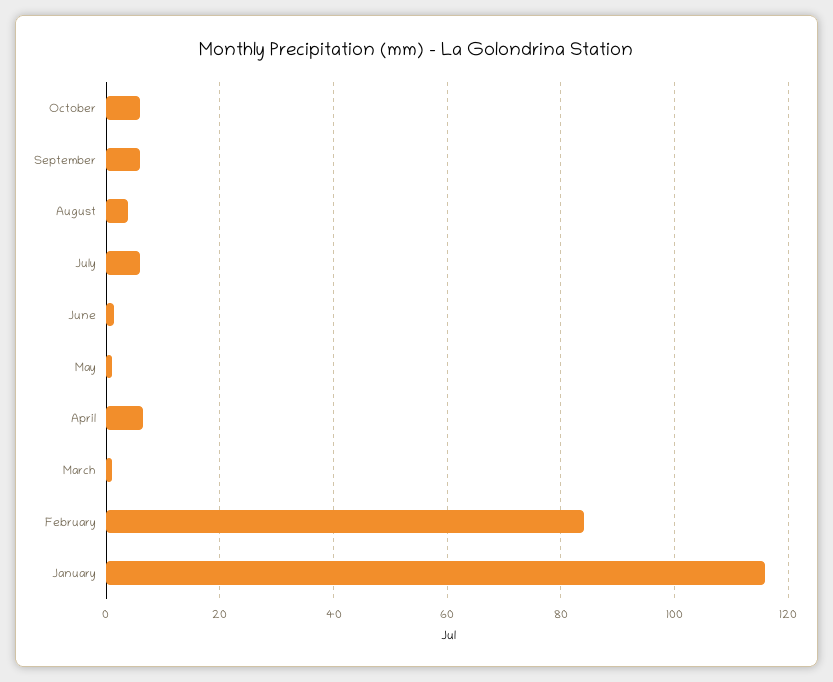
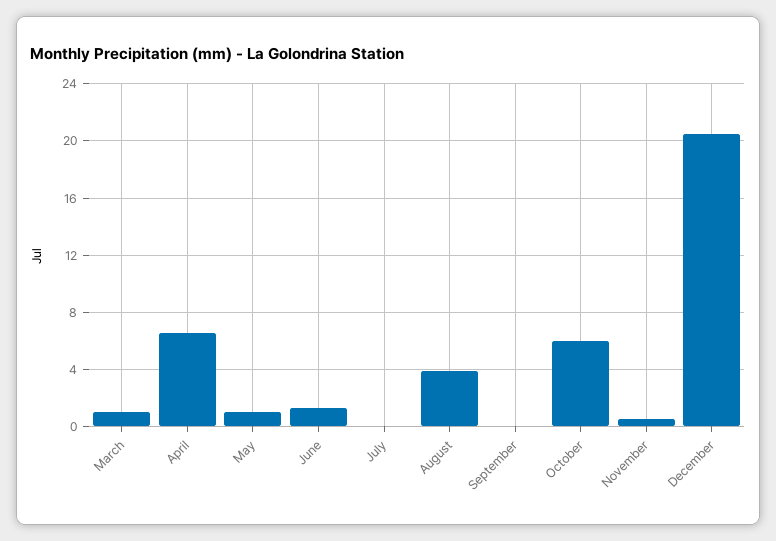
September: 6 -> 0
July: 6 -> 0
February: 84 -> none
January: 116 -> none
November: none -> 0.5
December: none -> 20.5

